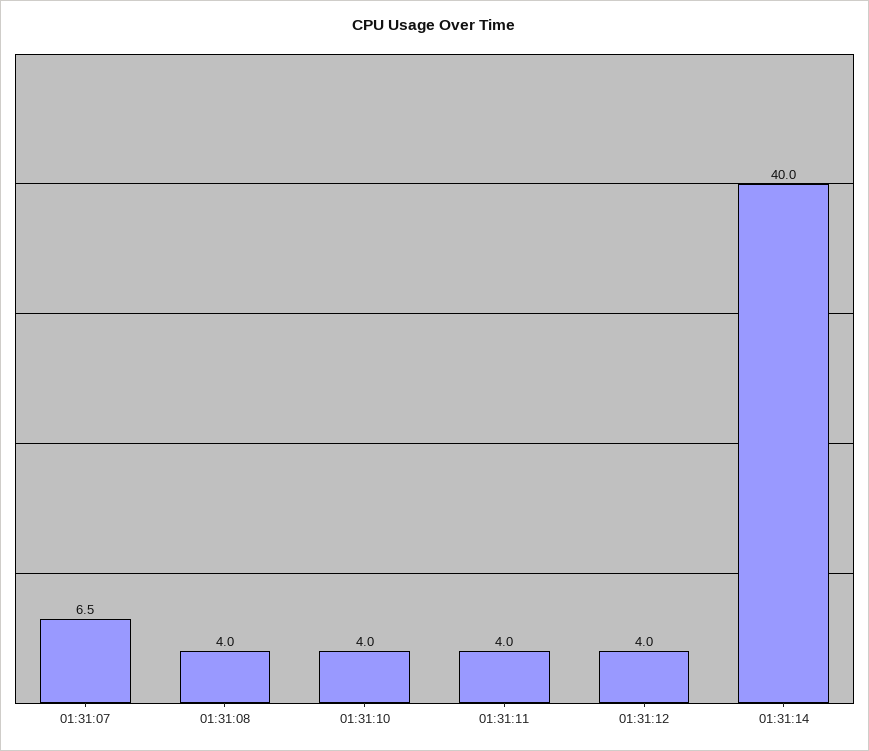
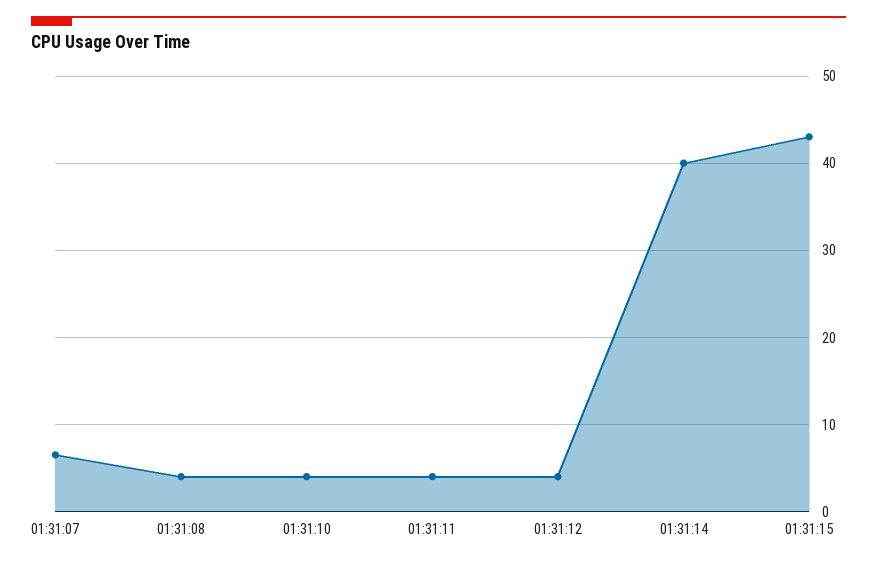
01:31:15: none -> 43

